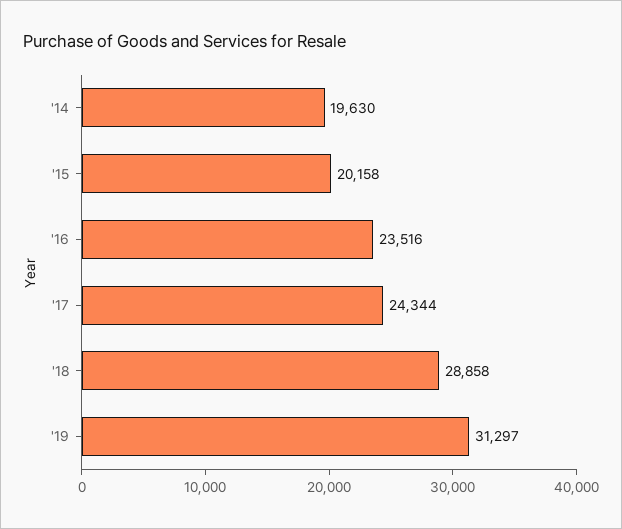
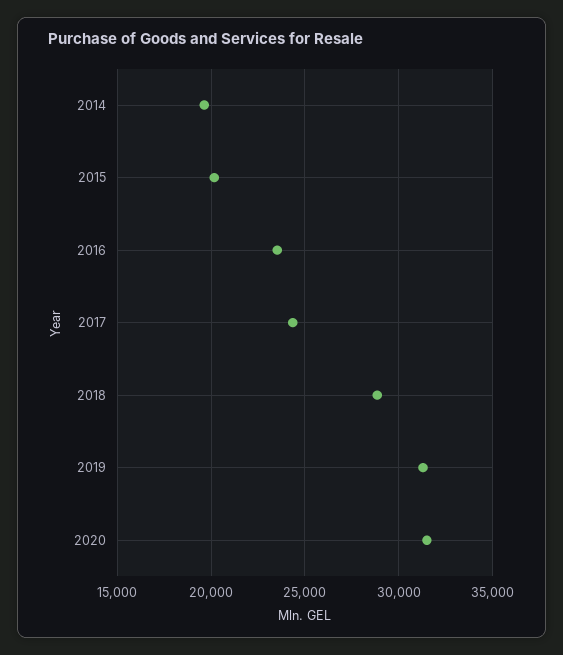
2020: none -> 31500

